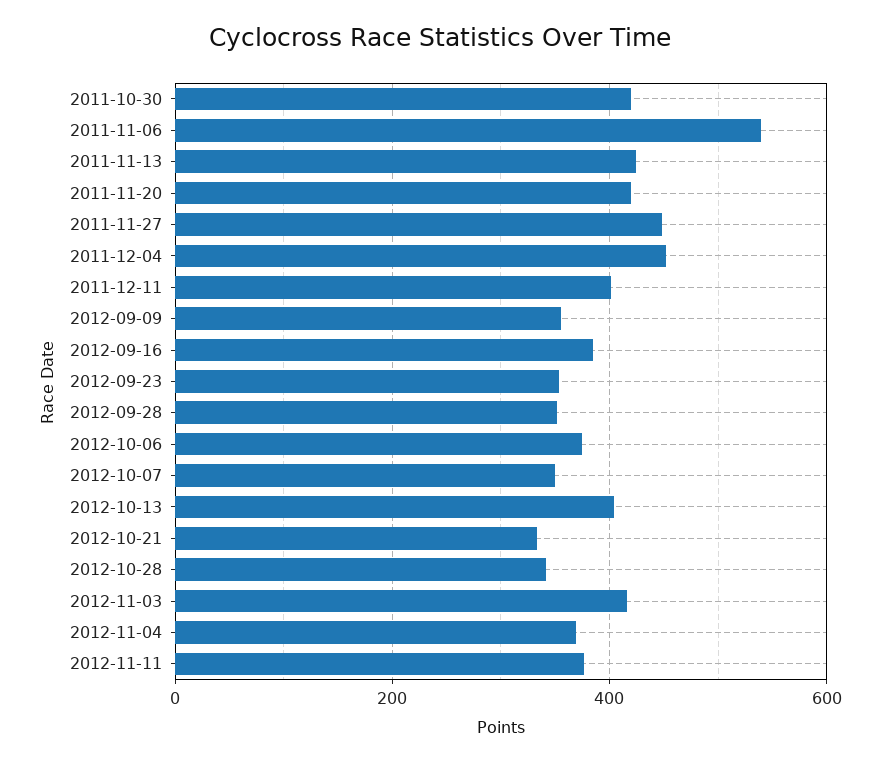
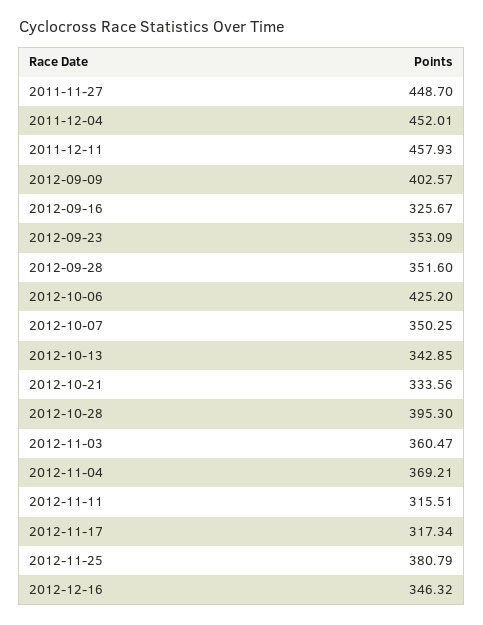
2011-10-30: 420 -> none
2011-11-06: 540 -> none
2011-11-13: 420 -> none
2011-11-20: 420 -> none
2011-12-11: 400 -> 457.93
2012-09-09: 360 -> 402.57
2012-09-16: 380 -> 325.67
2012-10-06: 380 -> 425.2
2012-10-13: 400 -> 342.85
2012-10-28: 340 -> 395.3
2012-11-03: 420 -> 360.47
2012-11-11: 380 -> 315.51
2012-11-17: none -> 317.34
2012-11-25: none -> 380.79
2012-12-16: none -> 346.32

